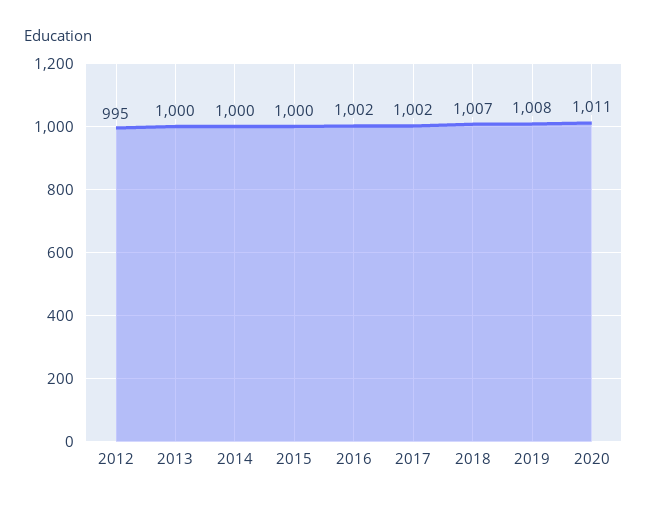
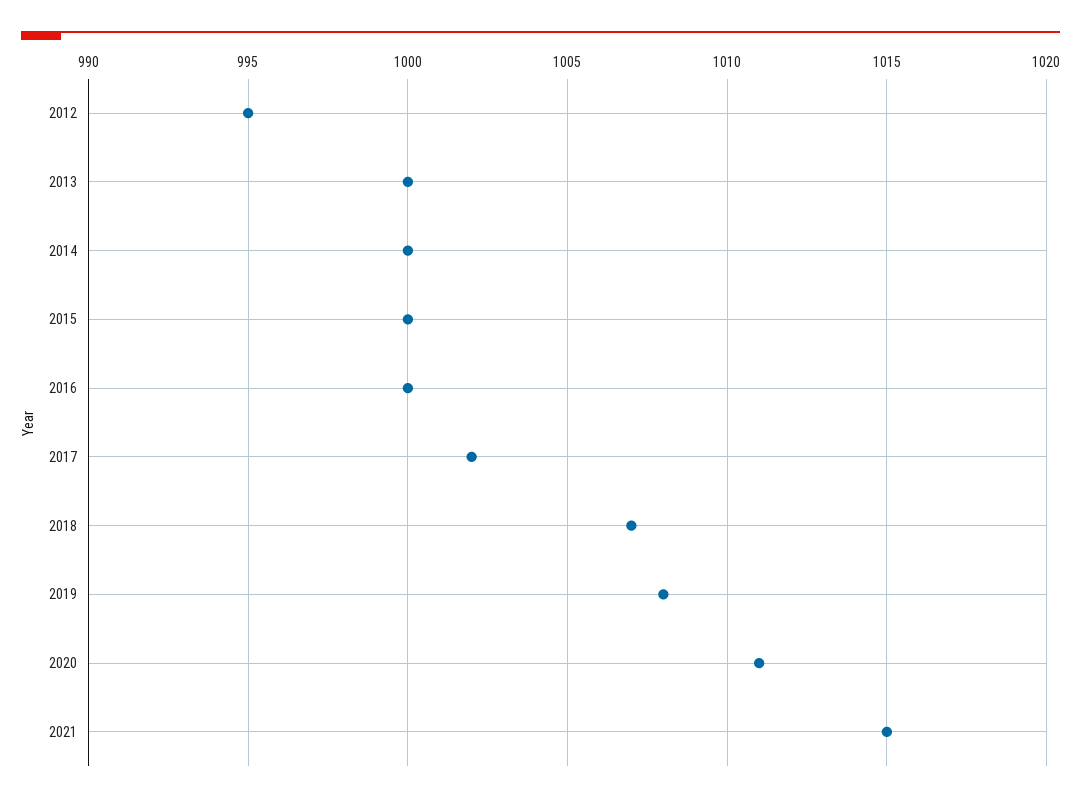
2016: 1002 -> 1000
2021: none -> 1015

